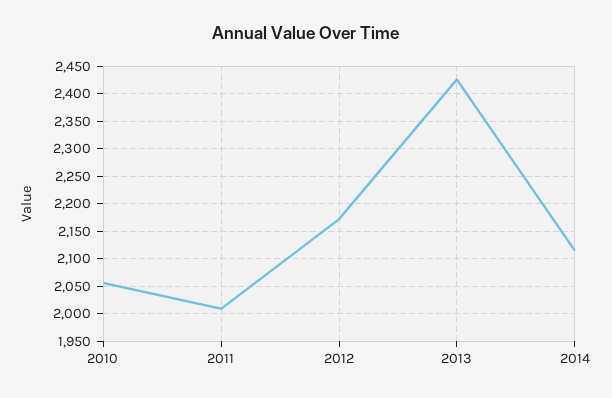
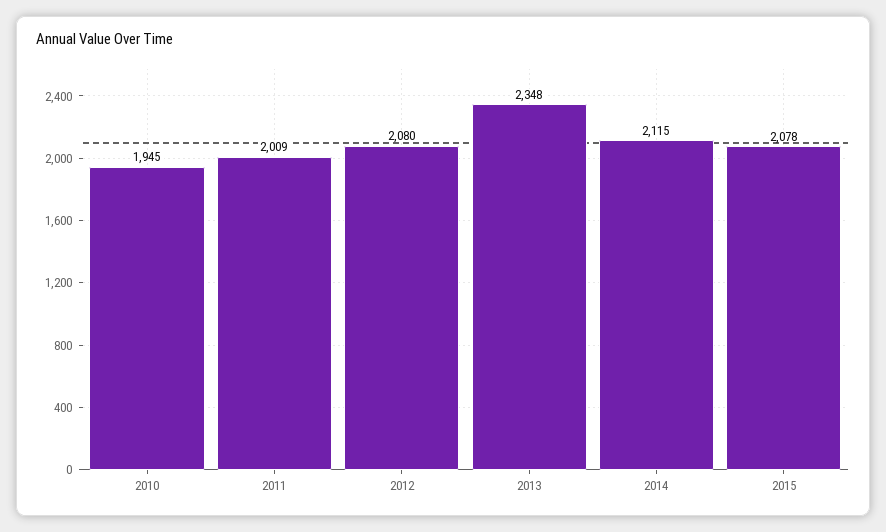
2010: 2050 -> 1945
2012: 2175 -> 2080
2013: 2425 -> 2348
2015: none -> 2078

